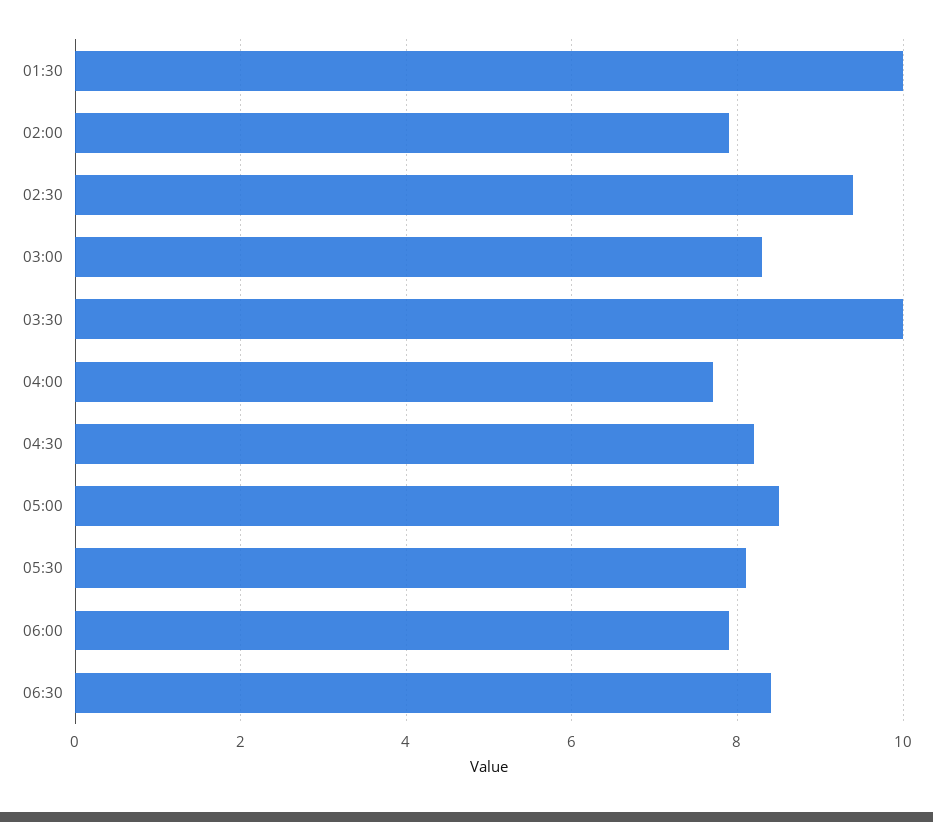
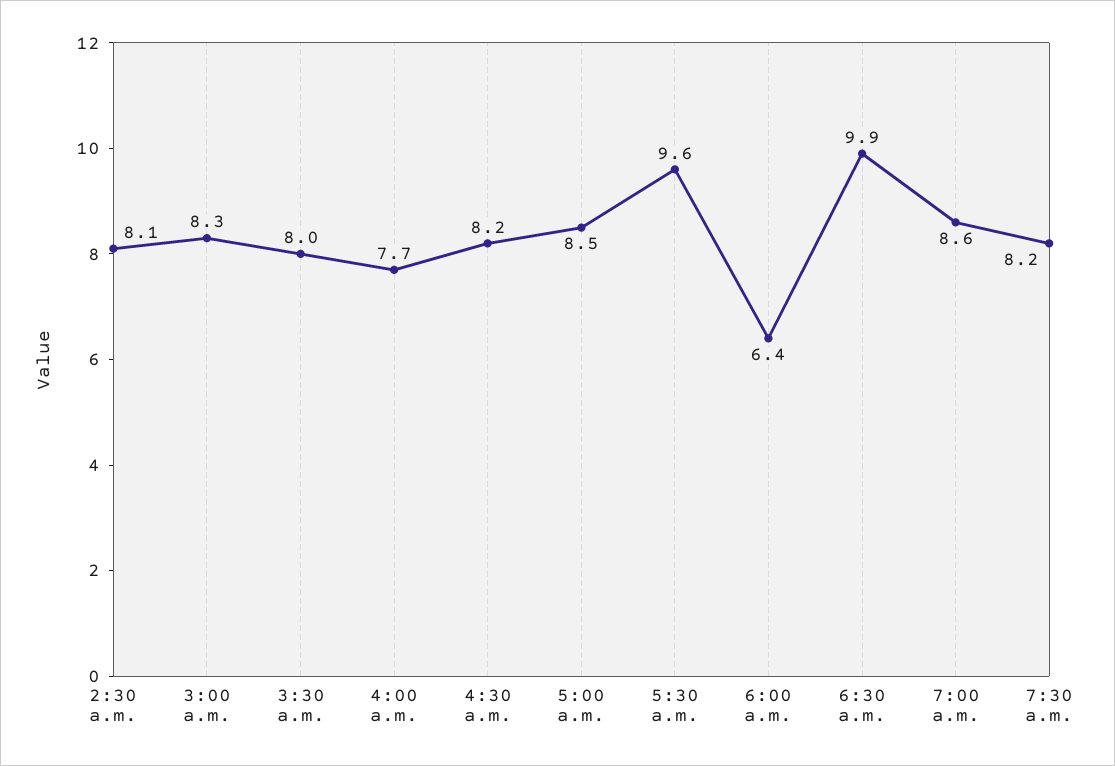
01:30: 10 -> none
02:00: 8 -> none
02:30: 9.5 -> 8.1
03:30: 10 -> 8
05:30: 8 -> 9.6
06:00: 8 -> 6.4
06:30: 8.5 -> 9.9
7:00 a.m.: none -> 8.6
7:30 a.m.: none -> 8.2

